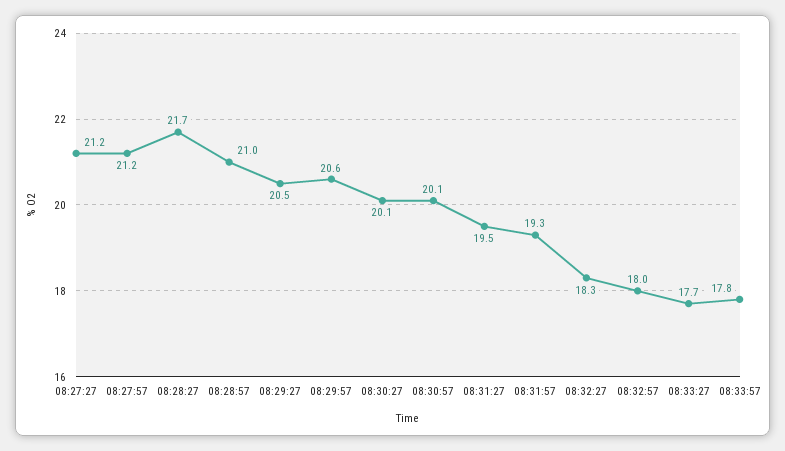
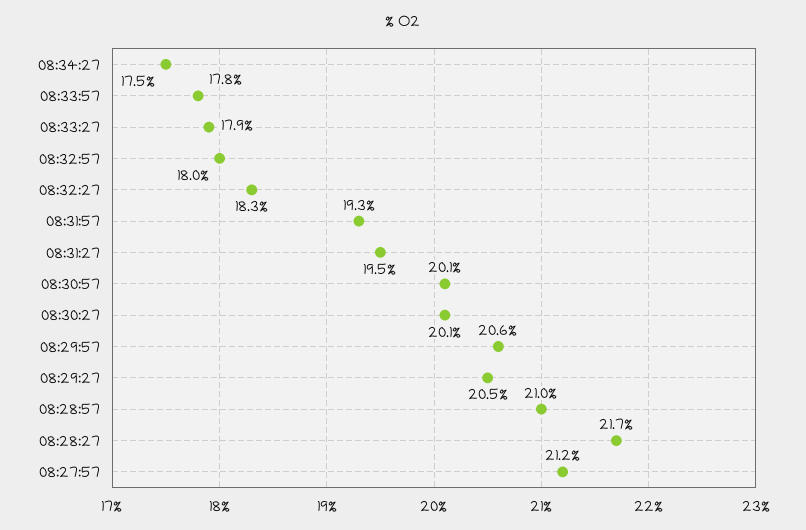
08:27:27: 21.2 -> none
08:33:27: 17.7 -> 17.9
08:34:27: none -> 17.5

